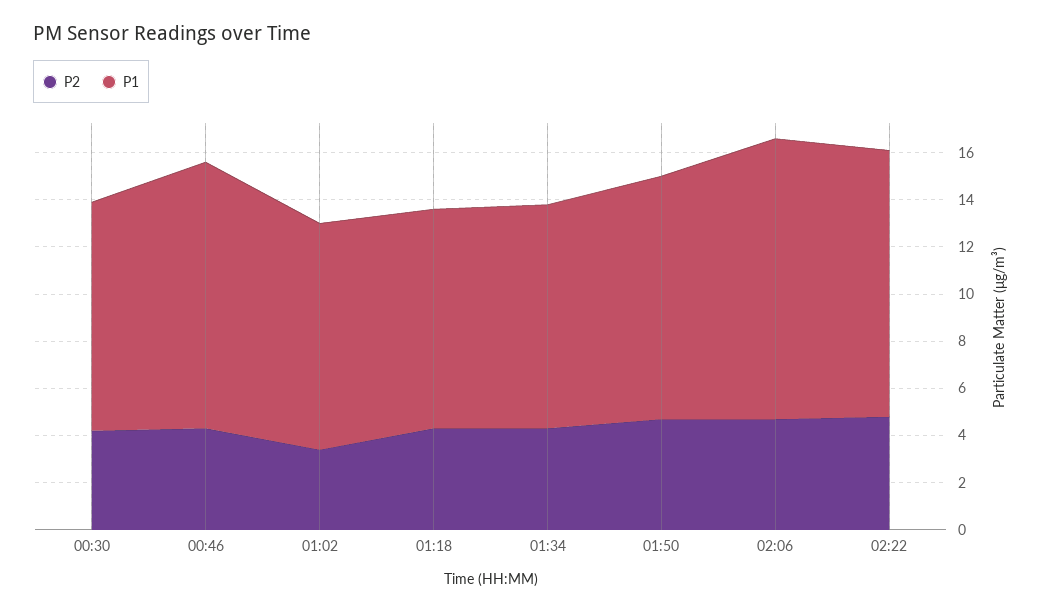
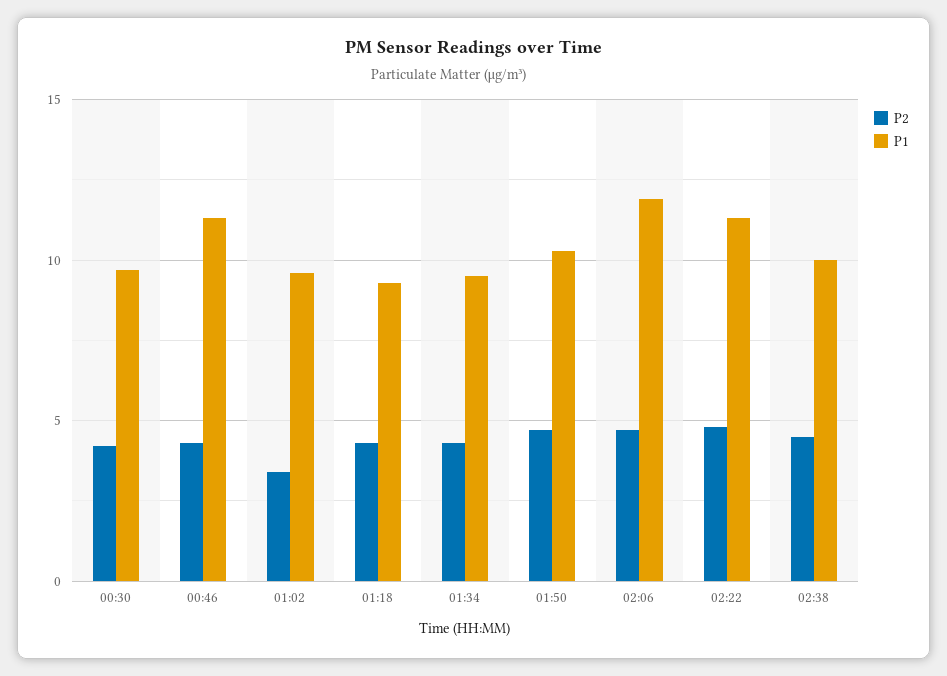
P2, 02:38: none -> 4.5
P1, 02:38: none -> 10

